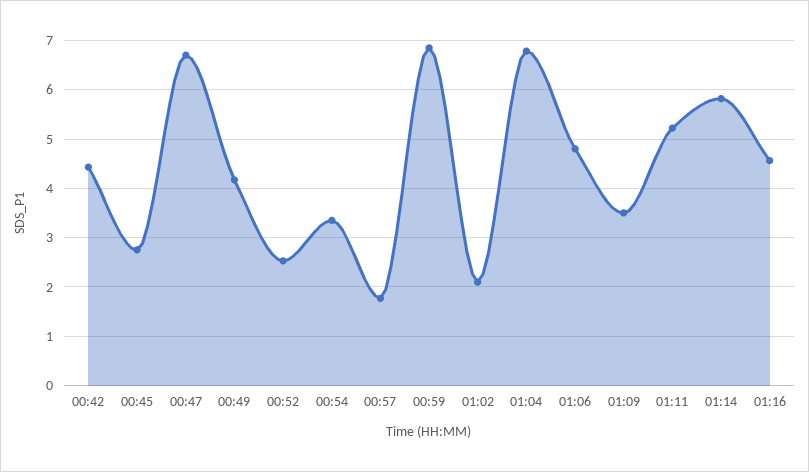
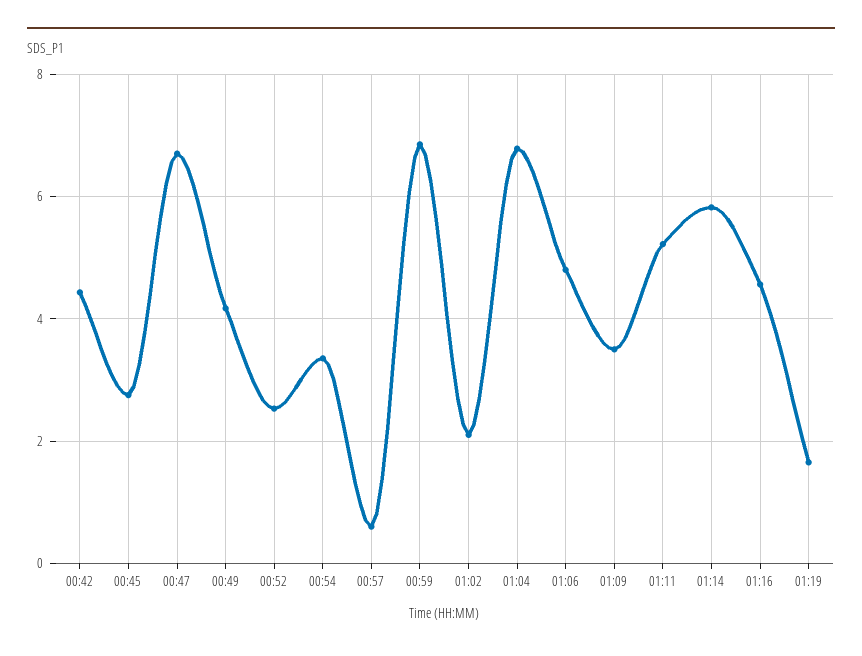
00:57: 1.8 -> 0.6
01:19: none -> 1.6

